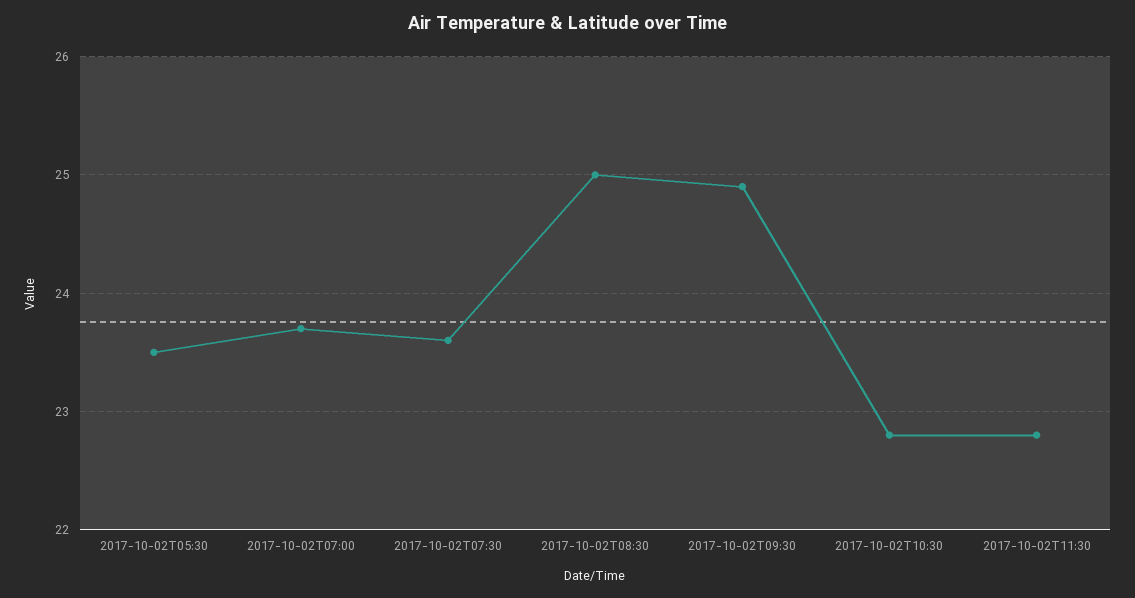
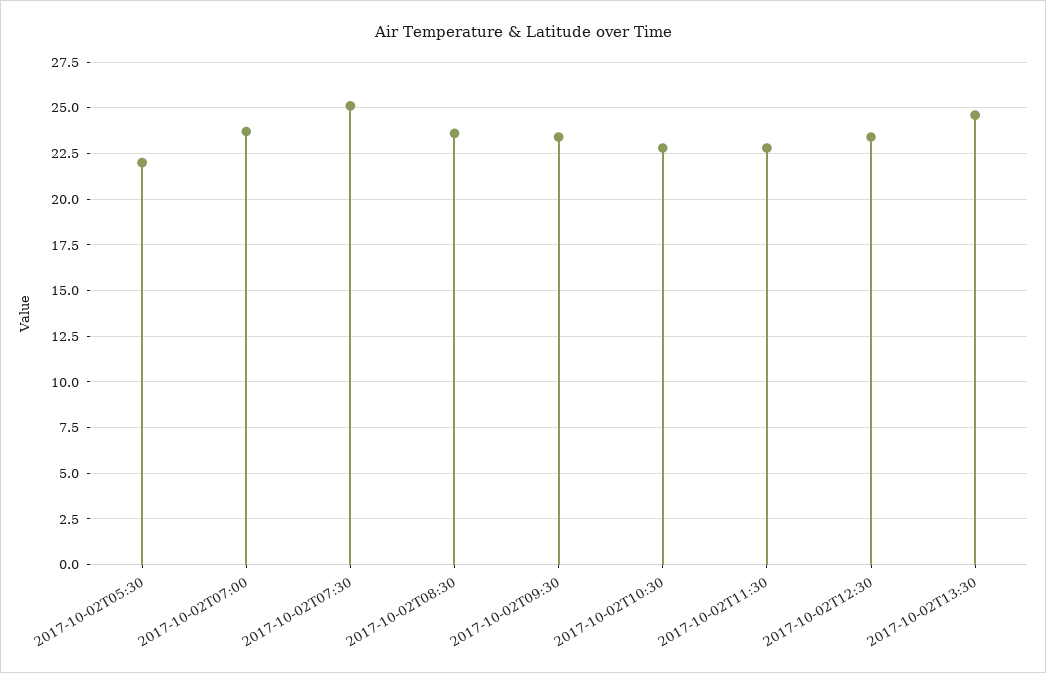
2017-10-02T05:30: 23.5 -> 22
2017-10-02T07:30: 23.6 -> 25
2017-10-02T08:30: 25 -> 23.5
2017-10-02T09:30: 24.9 -> 23.5
2017-10-02T12:30: none -> 23.5
2017-10-02T13:30: none -> 24.5

